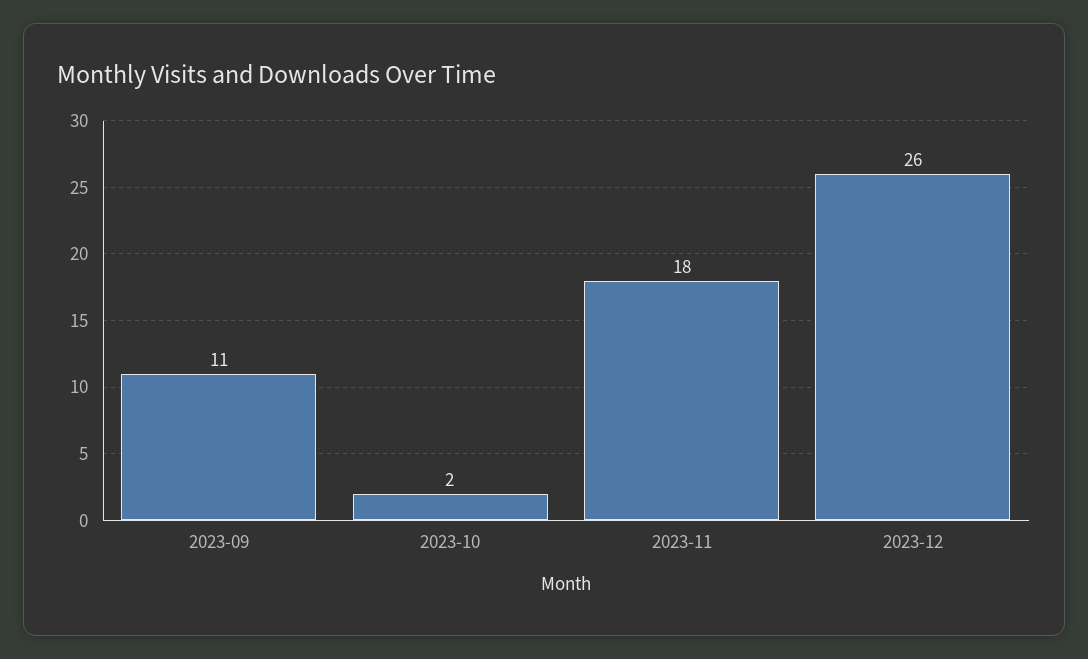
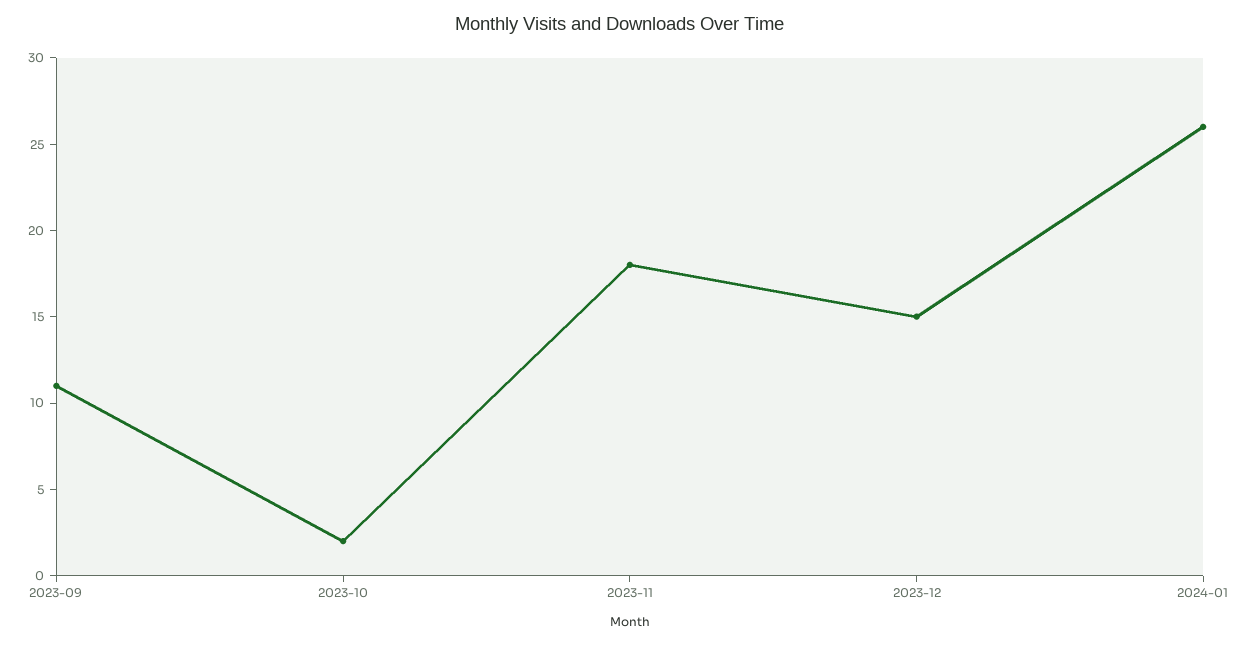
2023-12: 26 -> 15
2024-01: none -> 26

